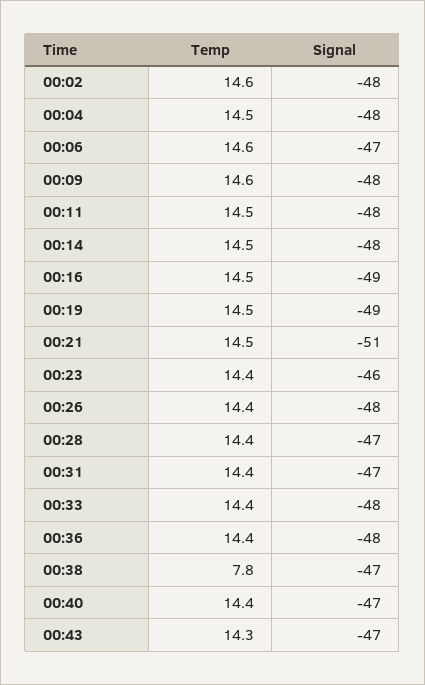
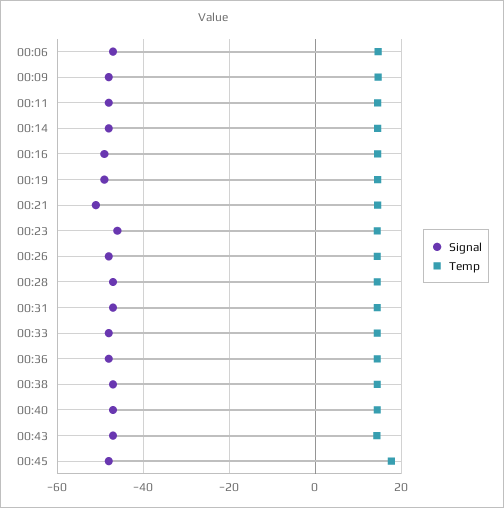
Temp, 00:02: 14.6 -> none
Signal, 00:02: -48 -> none
Temp, 00:04: 14.5 -> none
Signal, 00:04: -48 -> none
Temp, 00:38: 7.8 -> 14
Signal, 00:45: none -> -48
Temp, 00:45: none -> 18

